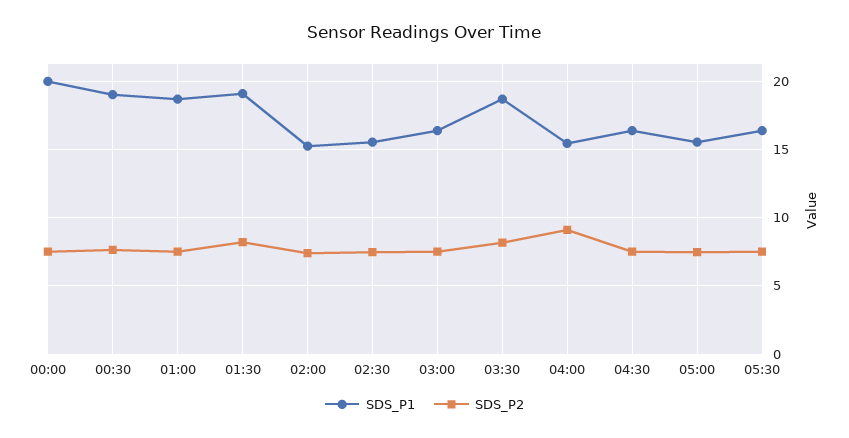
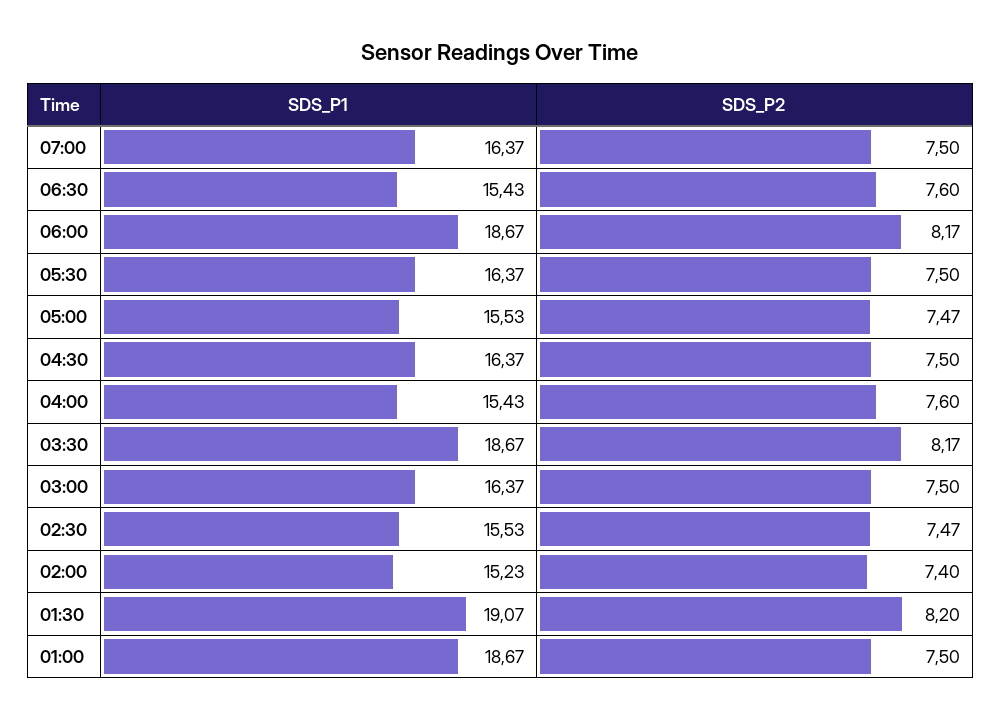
SDS_P1, 00:00: 20 -> none
SDS_P2, 00:00: 7.5 -> none
SDS_P1, 00:30: 19 -> none
SDS_P2, 00:30: 7.5 -> none
SDS_P2, 04:00: 9 -> 7.6
SDS_P1, 07:00: none -> 16.37
SDS_P2, 07:00: none -> 7.5
SDS_P1, 06:30: none -> 15.43
SDS_P2, 06:30: none -> 7.6
SDS_P1, 06:00: none -> 18.67
SDS_P2, 06:00: none -> 8.17

